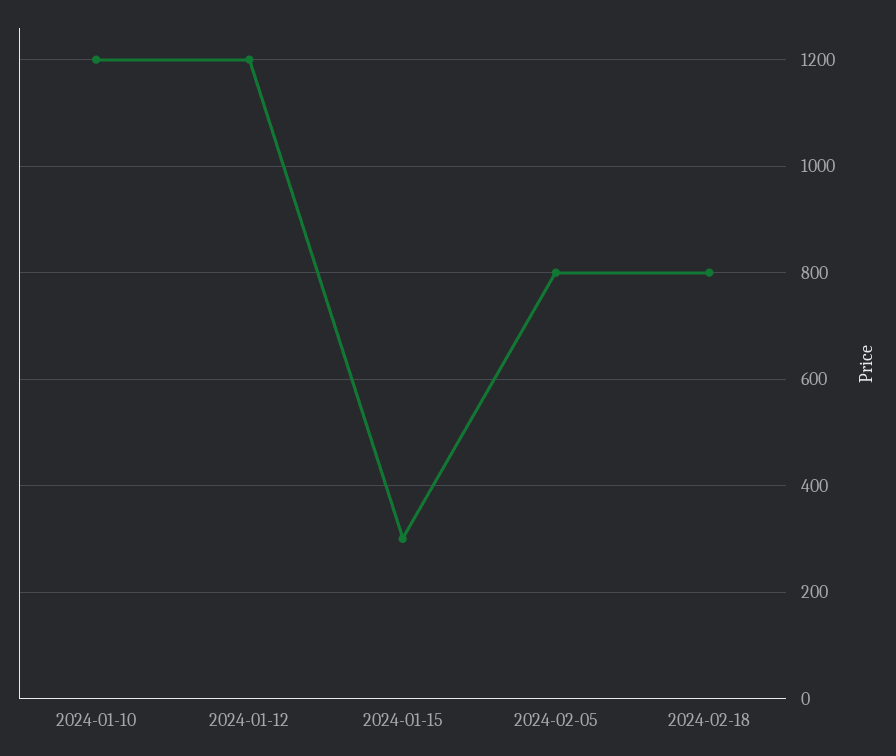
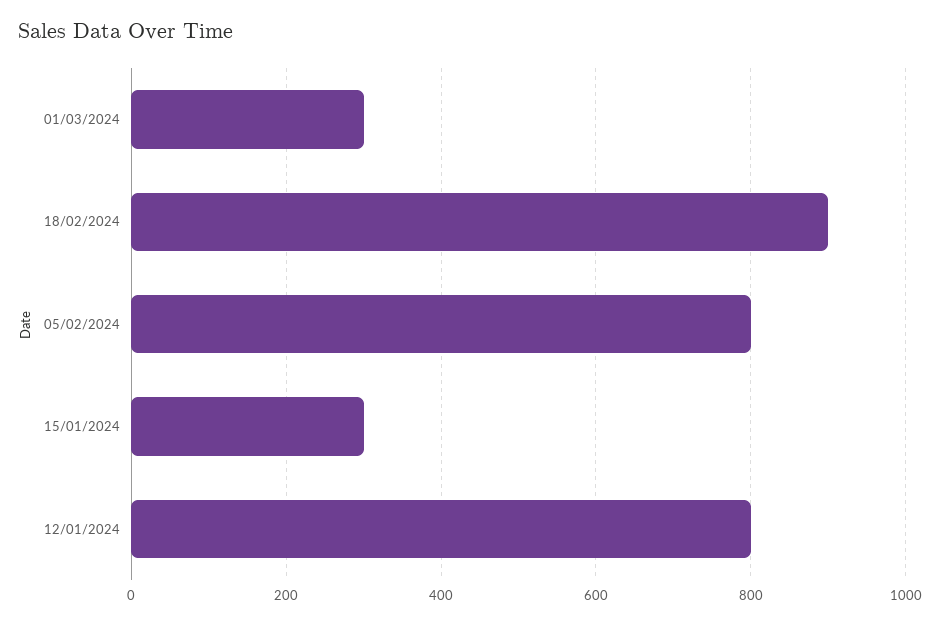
2024-01-10: 1200 -> none
2024-01-12: 1200 -> 800
2024-02-18: 800 -> 900
01/03/2024: none -> 300

